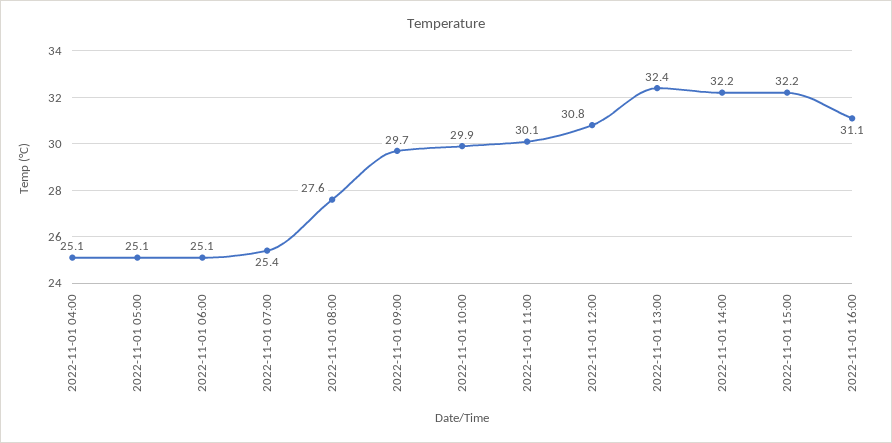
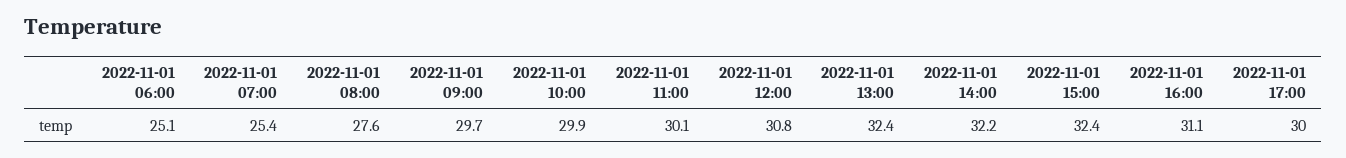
2022-11-01 04:00: 25.1 -> none
2022-11-01 05:00: 25.1 -> none
2022-11-01 15:00: 32.2 -> 32.4
2022-11-01 17:00: none -> 30

